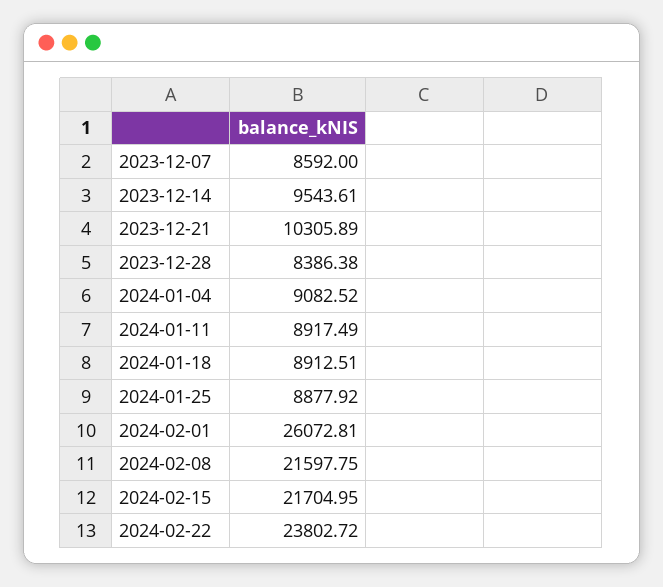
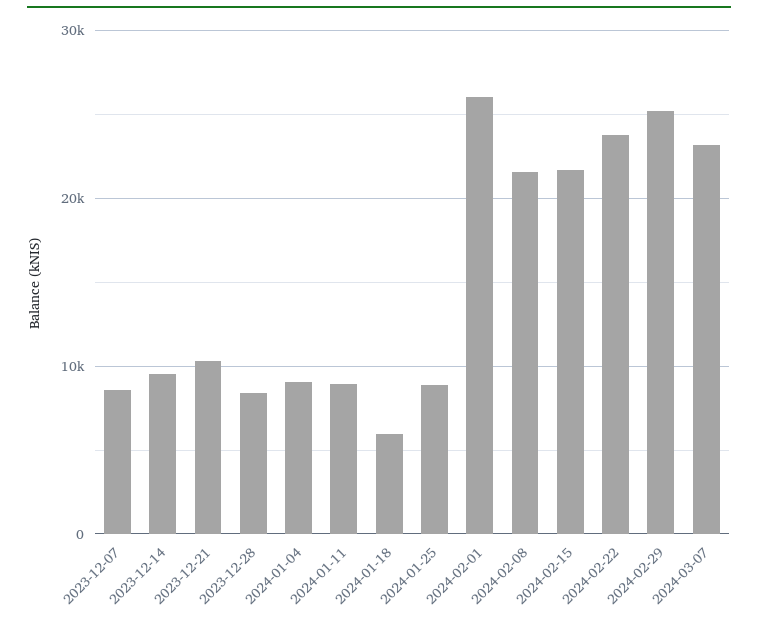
2024-01-18: 8912.51 -> 6000
2024-02-29: none -> 25000
2024-03-07: none -> 23000

